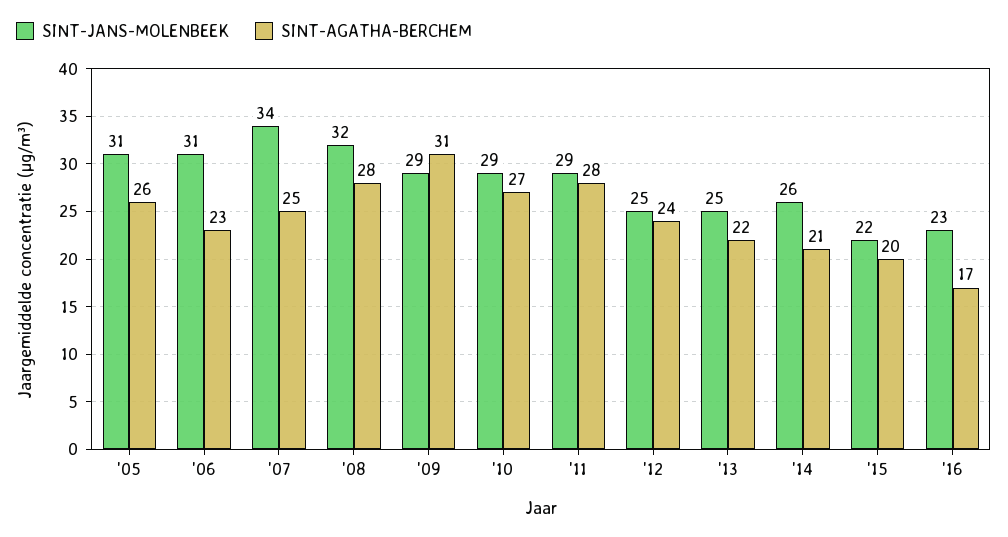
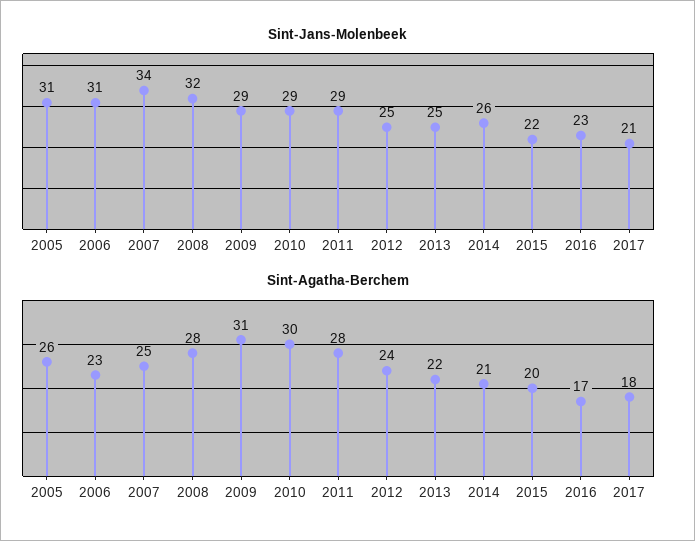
SINT-AGATHA-BERCHEM, '10: 27 -> 30
SINT-JANS-MOLENBEEK, 2017: none -> 21
SINT-AGATHA-BERCHEM, 2017: none -> 18

